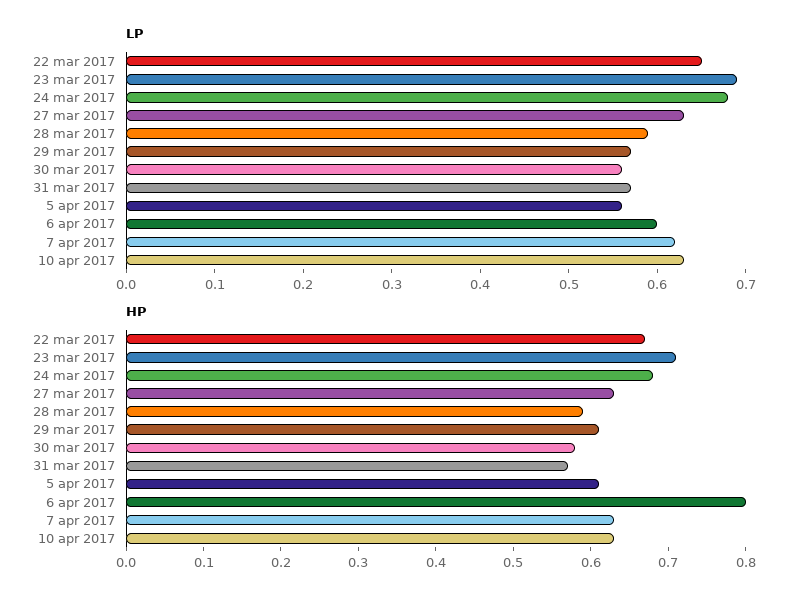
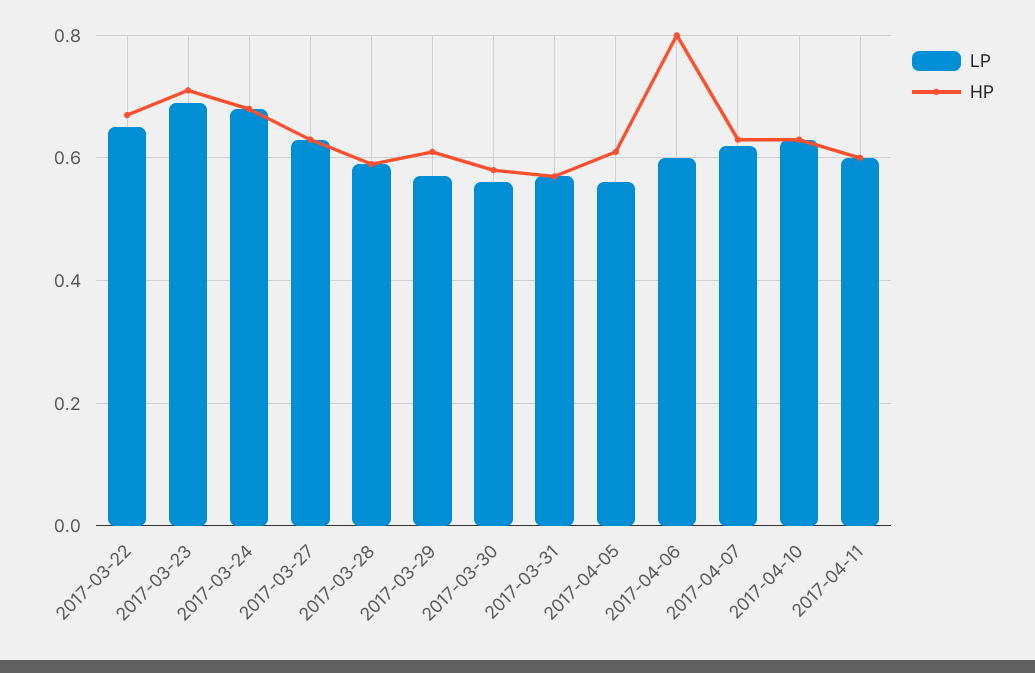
LP, 2017-04-11: none -> 0.6
HP, 2017-04-11: none -> 0.6

